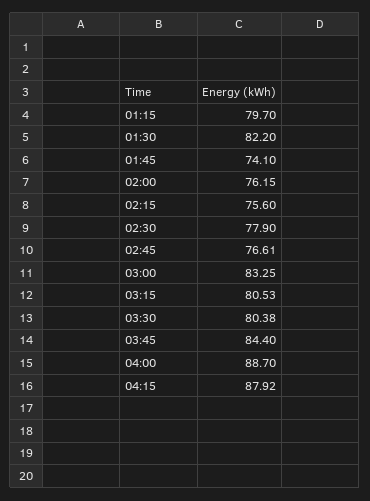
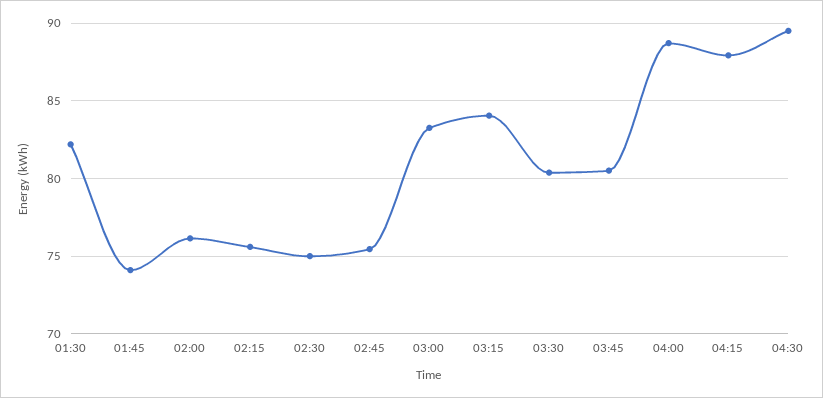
01:15: 79.7 -> none
02:30: 77.9 -> 75
02:45: 76.61 -> 75.5
03:15: 80.53 -> 84
03:45: 84.4 -> 80.5
04:30: none -> 89.5

